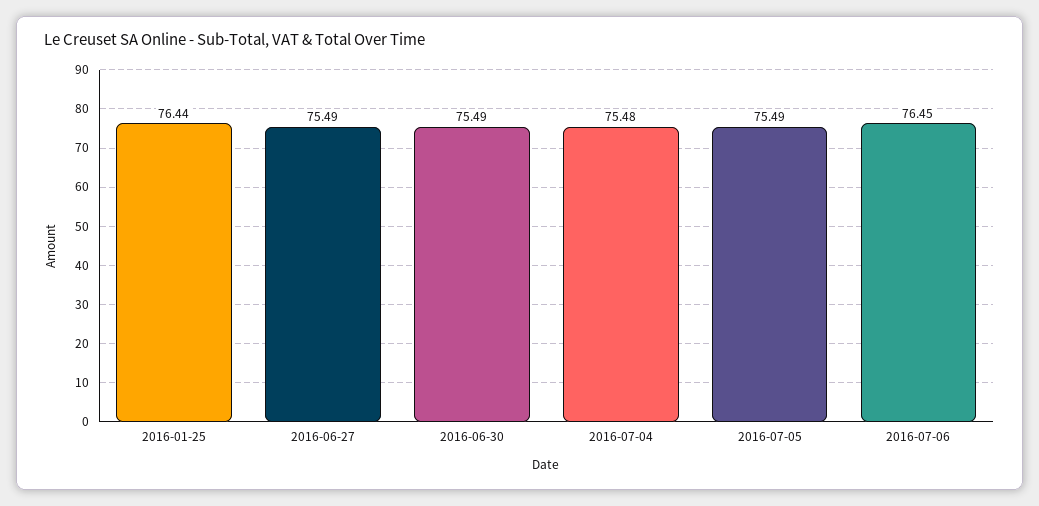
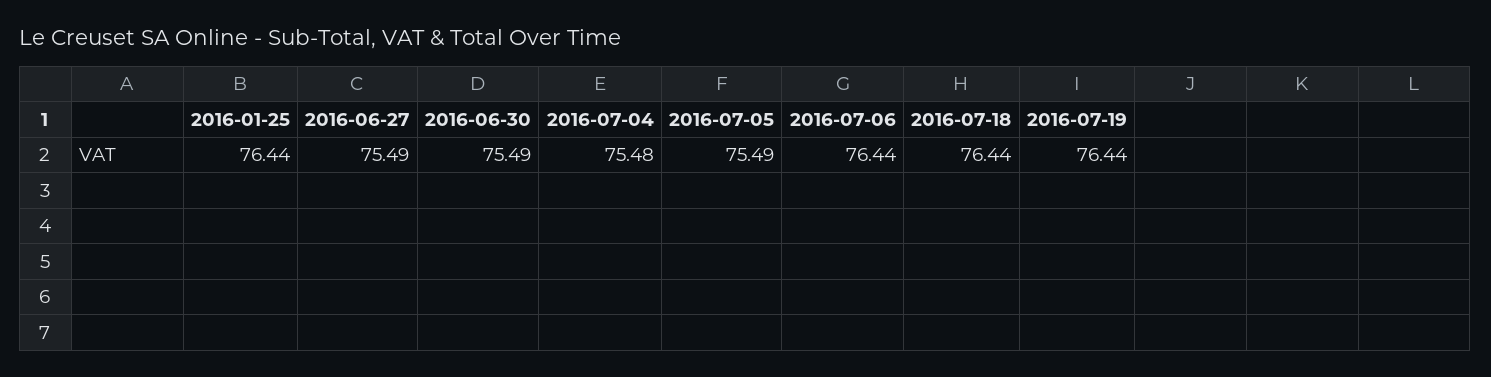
2016-07-06: 76.45 -> 76.44
2016-07-18: none -> 76.44
2016-07-19: none -> 76.44

